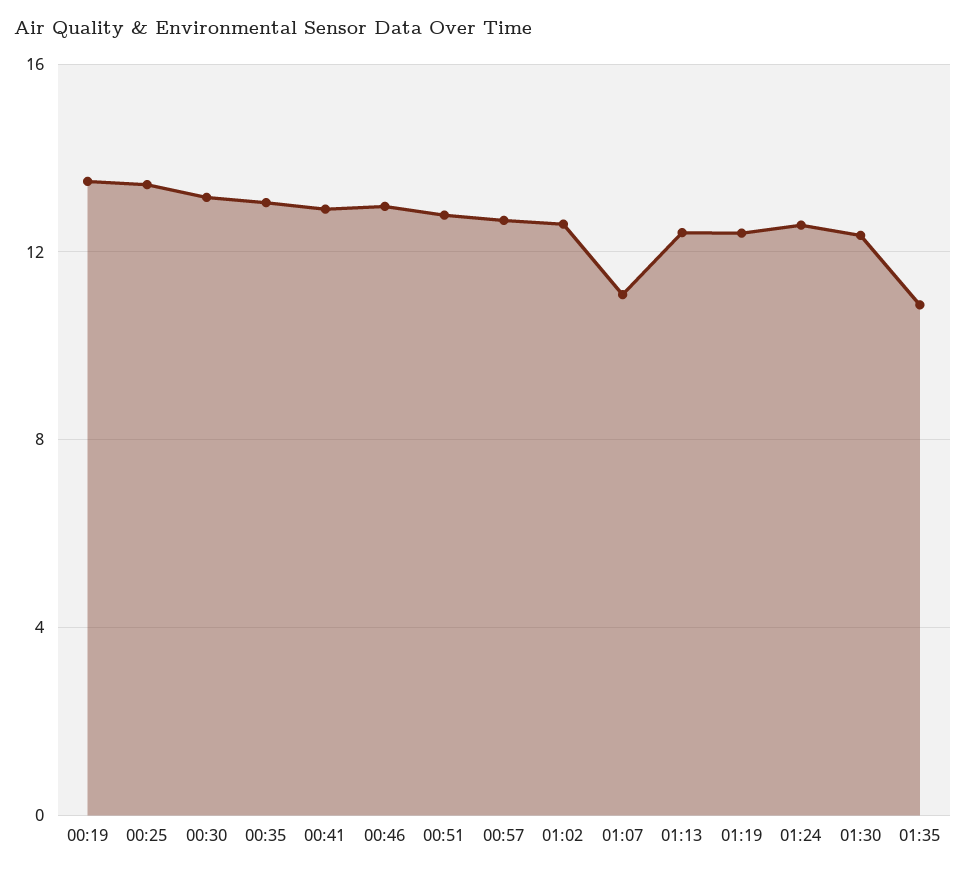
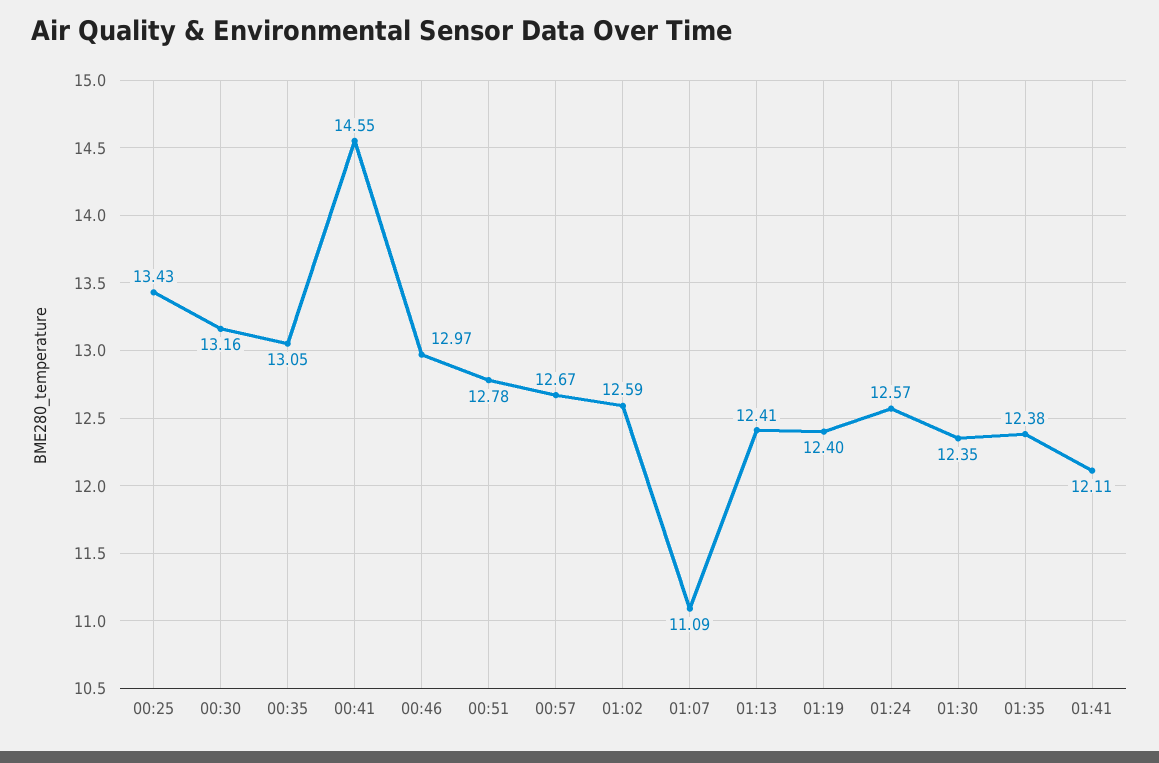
00:19: 13.5 -> none
00:41: 13 -> 14.55
01:35: 11 -> 12.38
01:41: none -> 12.11

